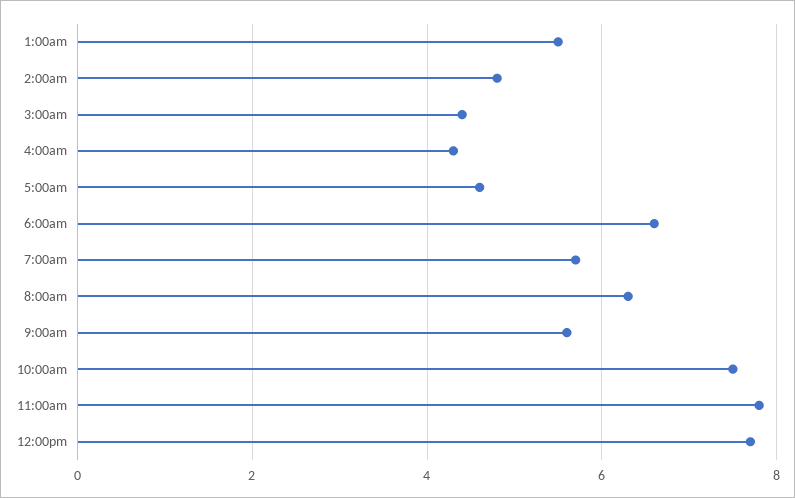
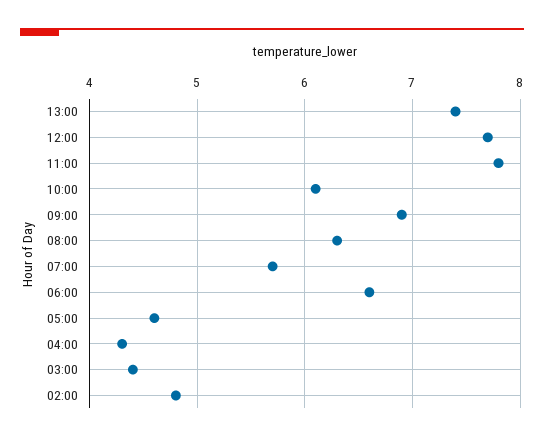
1:00am: 5.5 -> none
9:00am: 5.5 -> 6.9
10:00am: 7.5 -> 6.1
13:00: none -> 7.4

